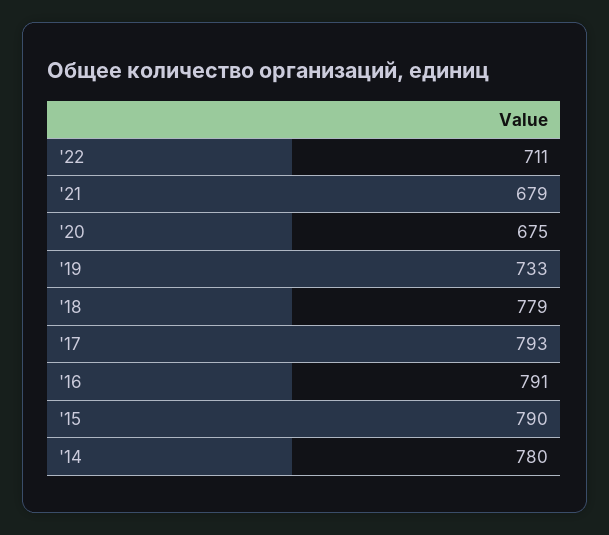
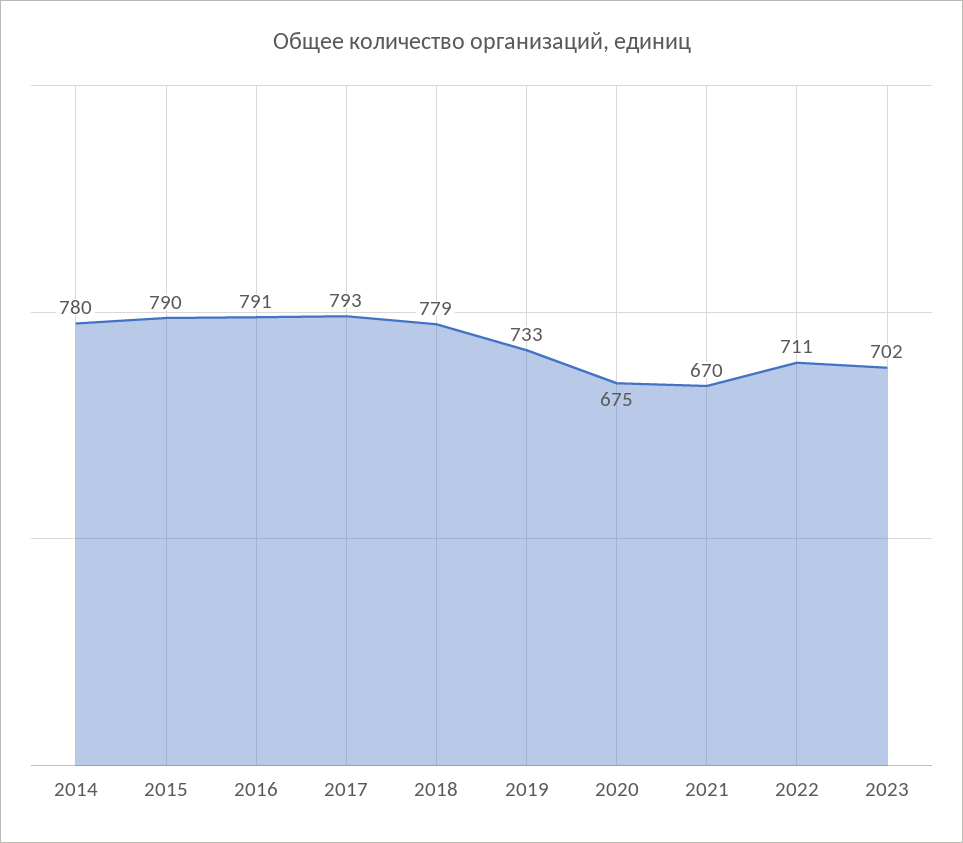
'21: 679 -> 670
2023: none -> 702

